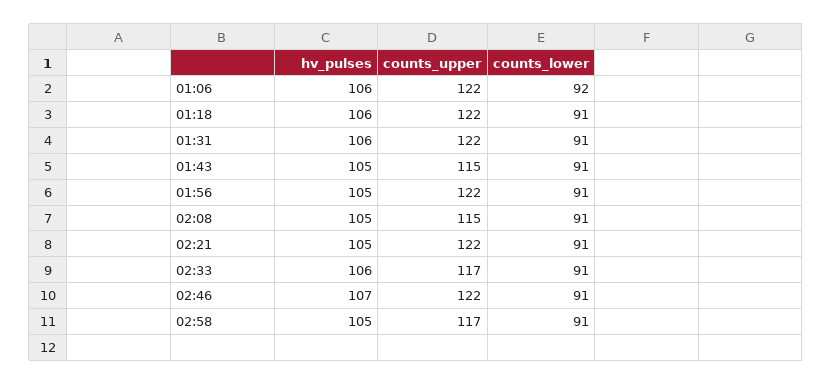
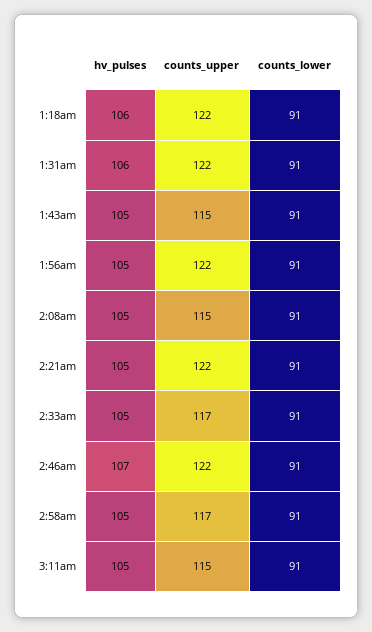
hv_pulses, 01:06: 106 -> none
counts_upper, 01:06: 122 -> none
counts_lower, 01:06: 92 -> none
hv_pulses, 02:33: 106 -> 105
hv_pulses, 3:11am: none -> 105
counts_upper, 3:11am: none -> 115
counts_lower, 3:11am: none -> 91

